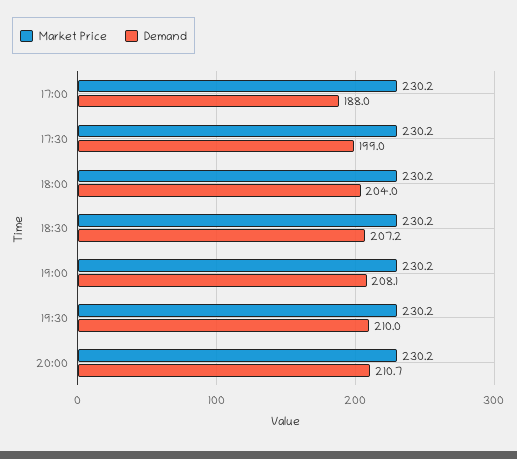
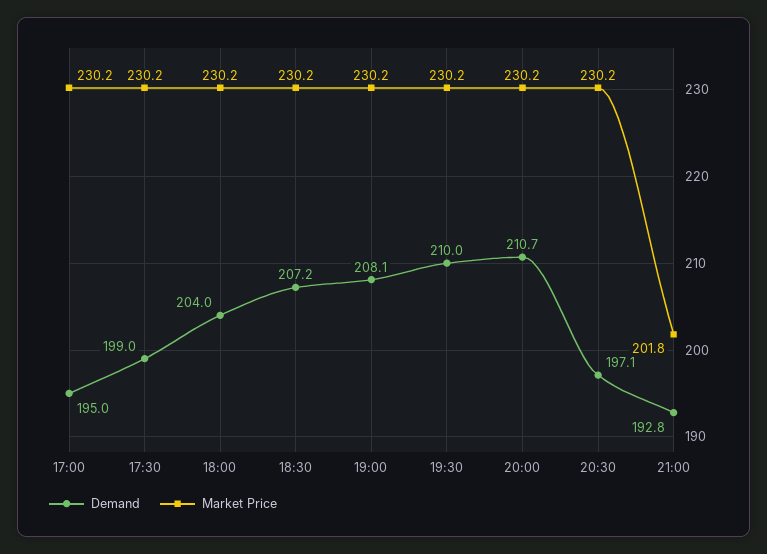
Demand, 17:00: 188 -> 195
Demand, 20:30: none -> 197.1
Market Price, 20:30: none -> 230.2
Demand, 21:00: none -> 192.8
Market Price, 21:00: none -> 201.8

